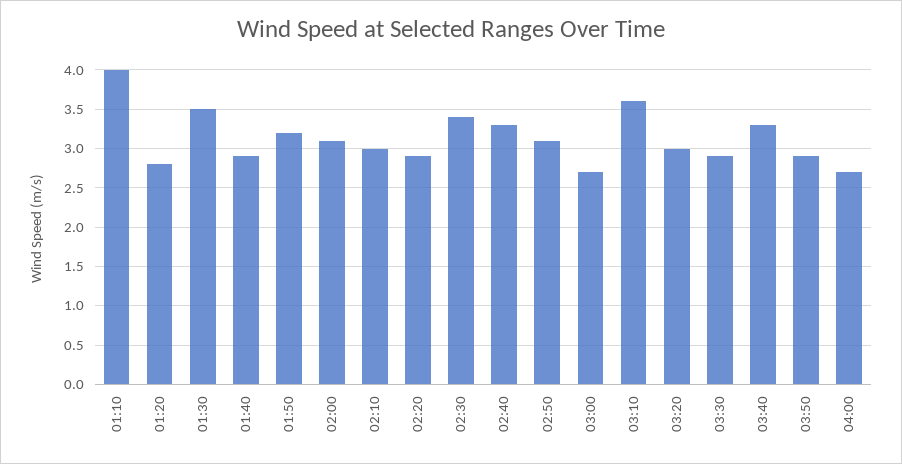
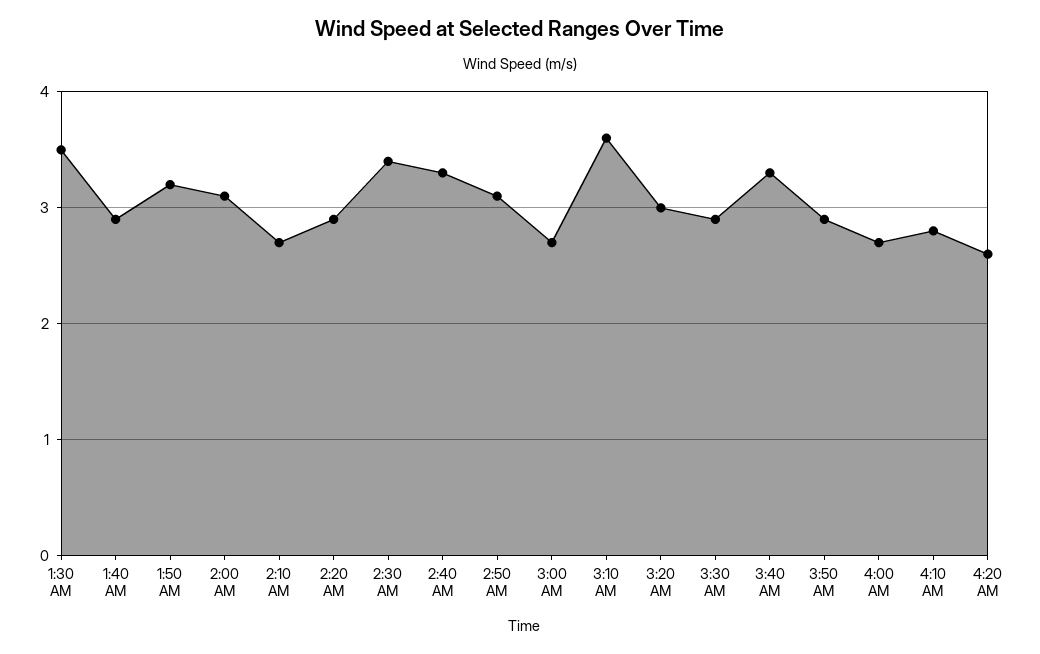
01:10: 4 -> none
01:20: 2.8 -> none
02:10: 3 -> 2.7
4:10 AM: none -> 2.8
4:20 AM: none -> 2.6

